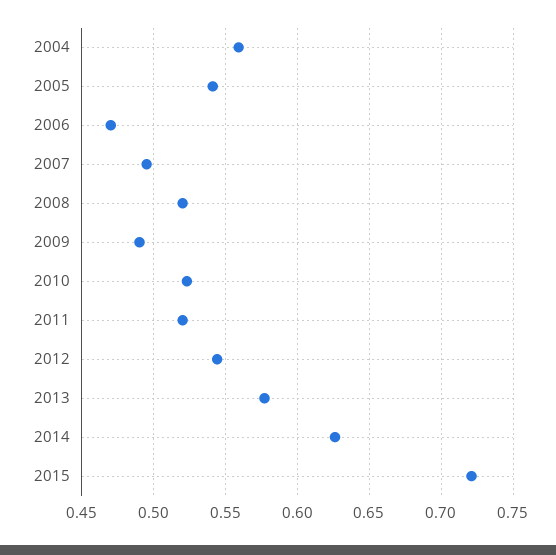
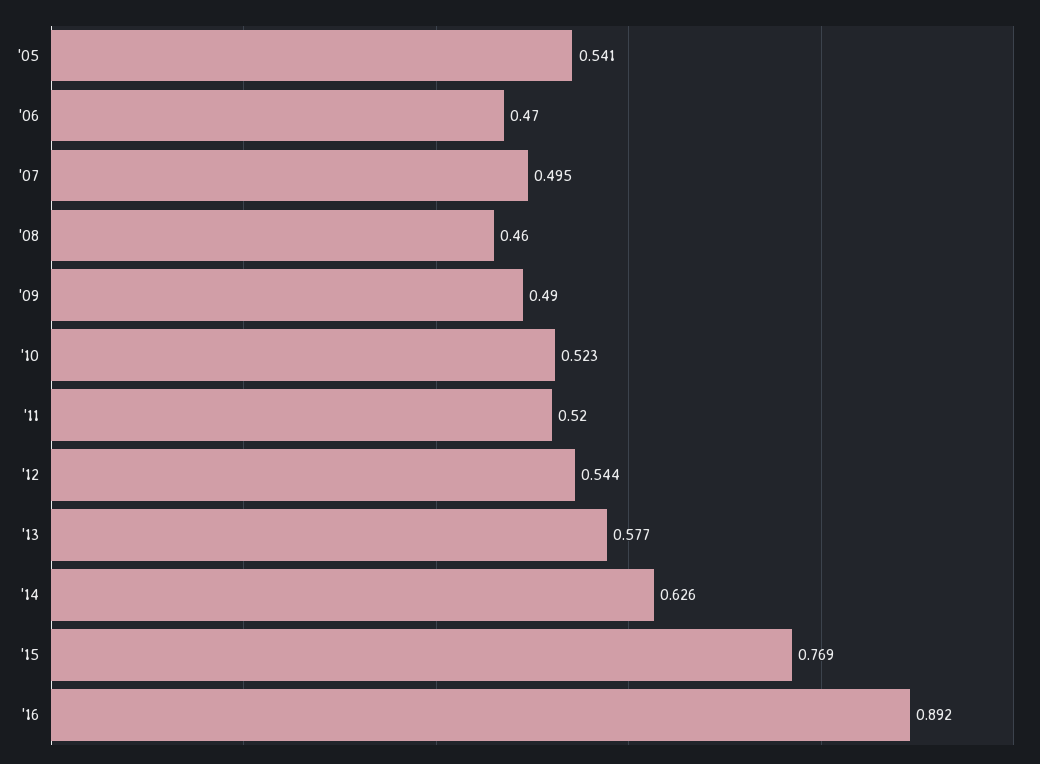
2004: 0.56 -> none
2008: 0.52 -> 0.46
2015: 0.72 -> 0.769
'16: none -> 0.892

